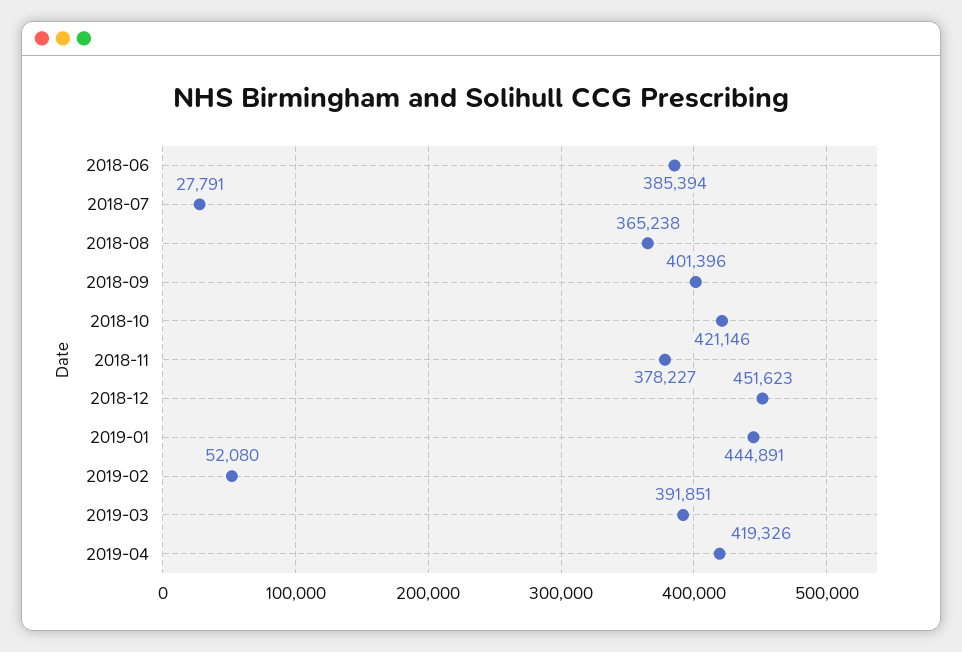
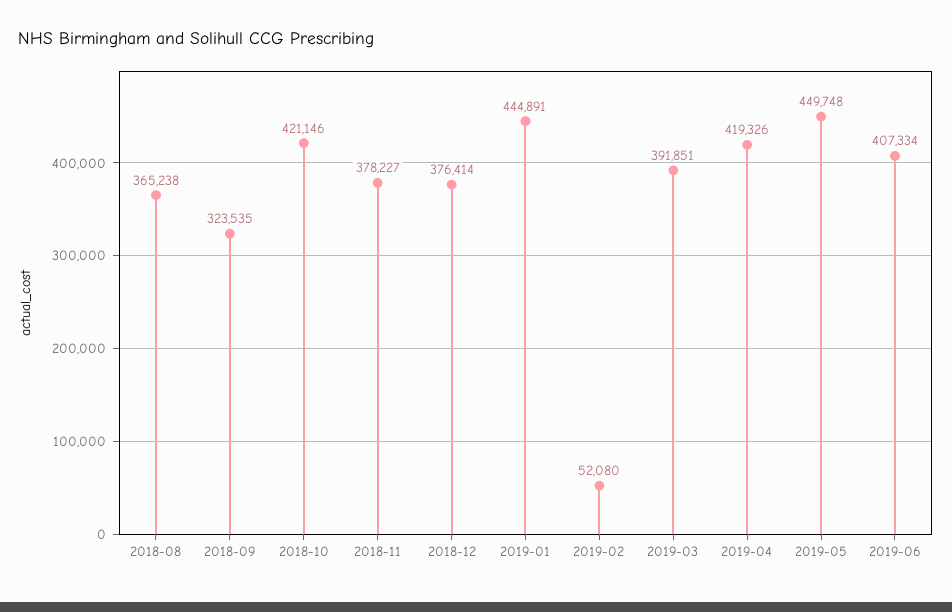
2018-06: 385394 -> none
2018-07: 27791 -> none
2018-09: 401396 -> 323535
2018-12: 451623 -> 376414
2019-05: none -> 449748
2019-06: none -> 407334

